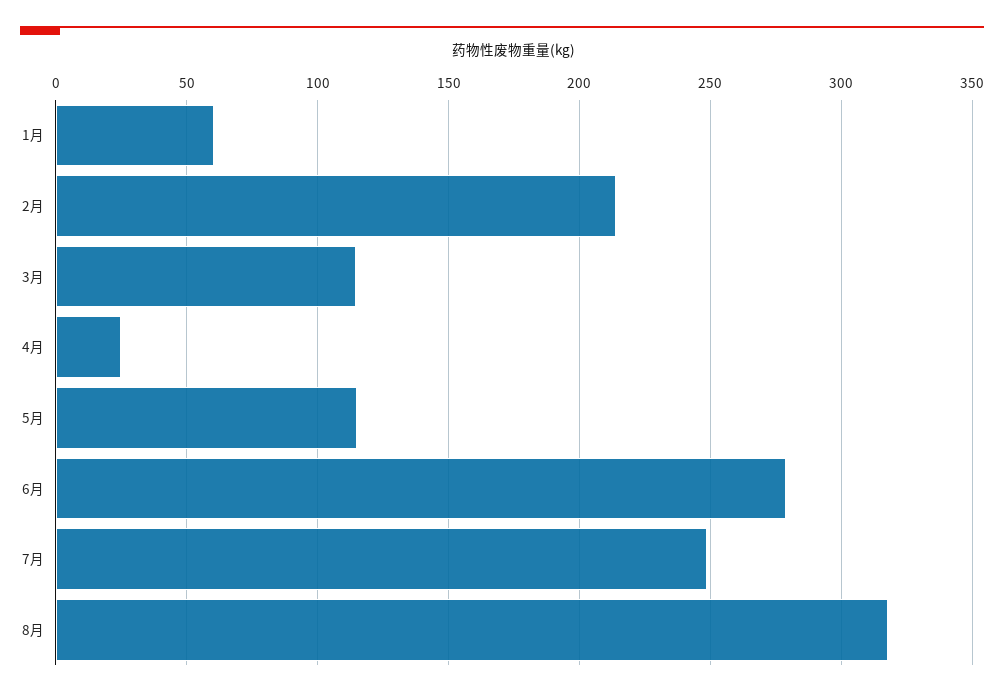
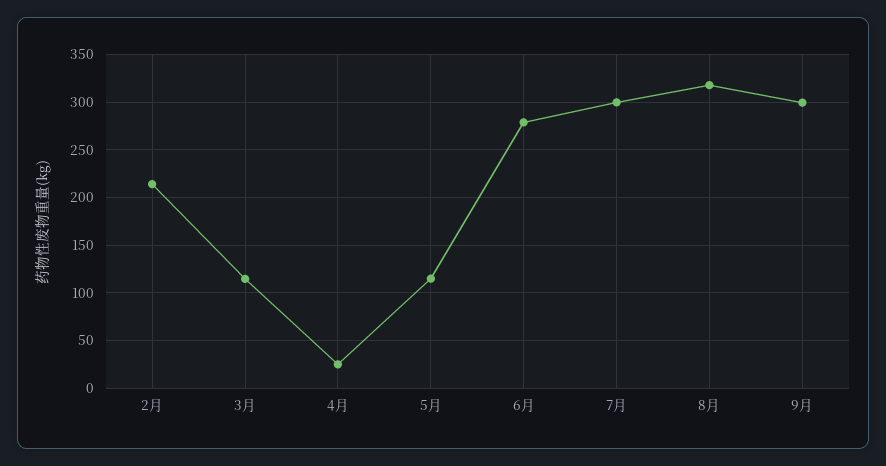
1月: 60 -> none
7月: 250 -> 300
9月: none -> 300

